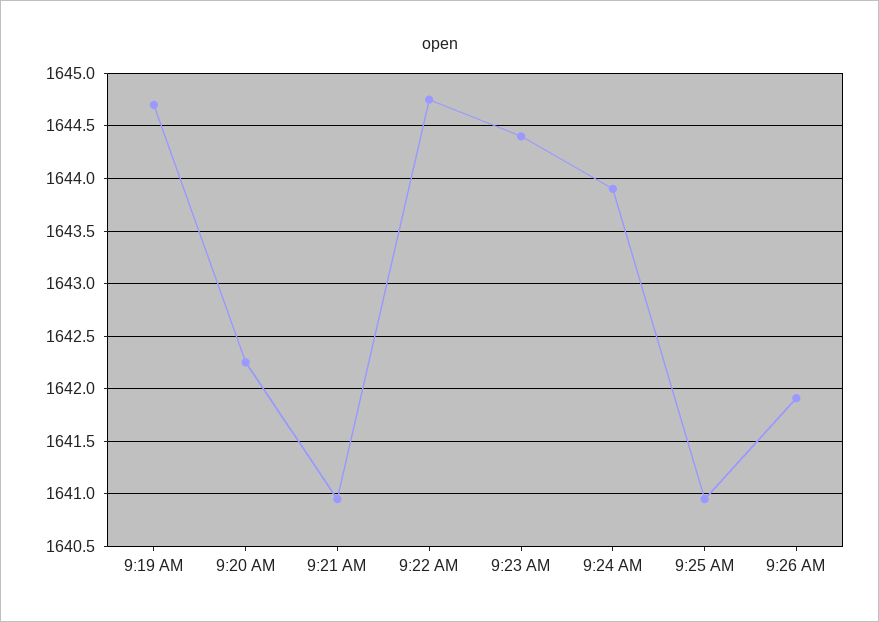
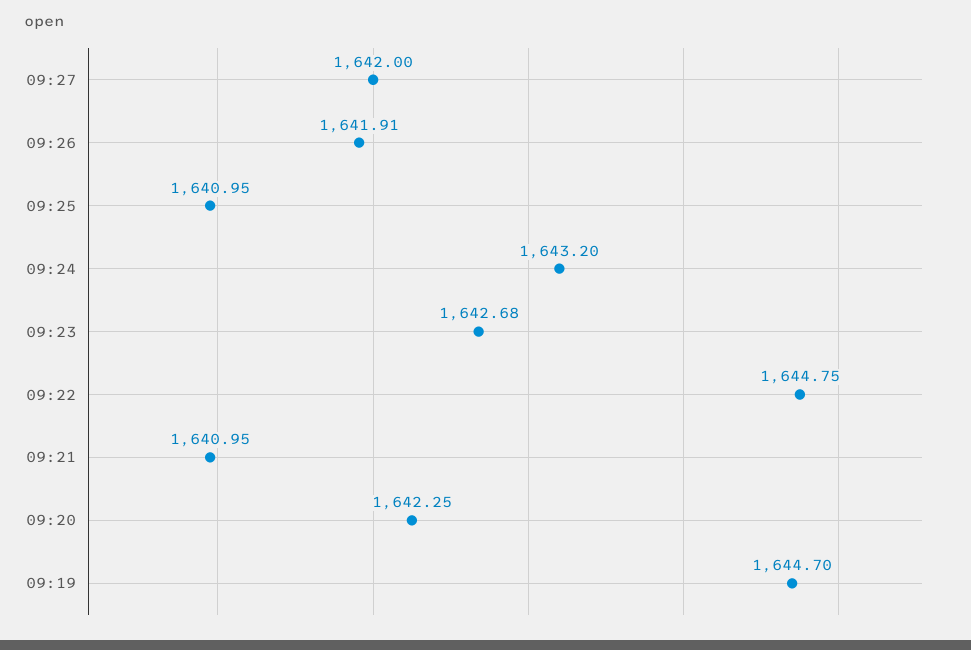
9:23 AM: 1644.4 -> 1642.68
9:24 AM: 1643.9 -> 1643.2
09:27: none -> 1642

